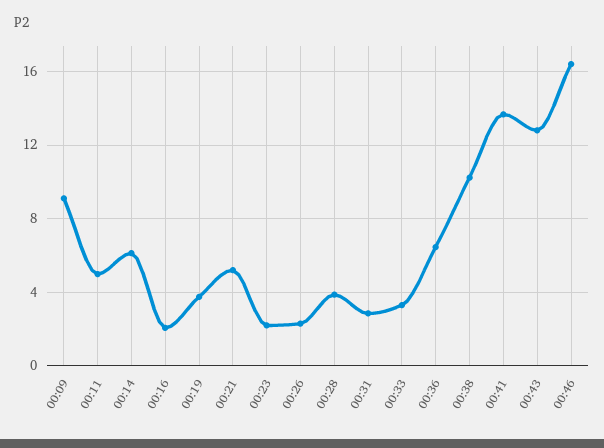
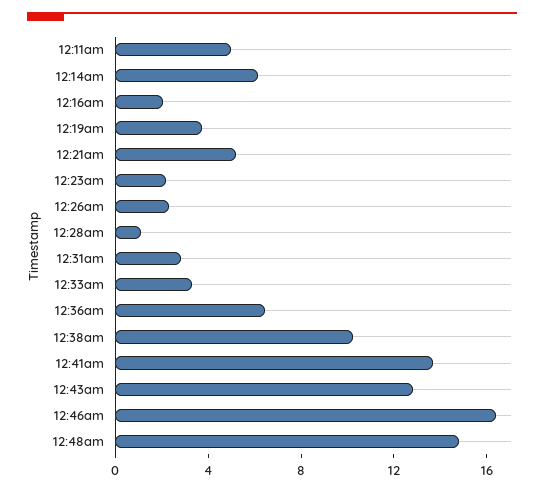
00:09: 9 -> none
00:28: 4 -> 1
12:48am: none -> 15

